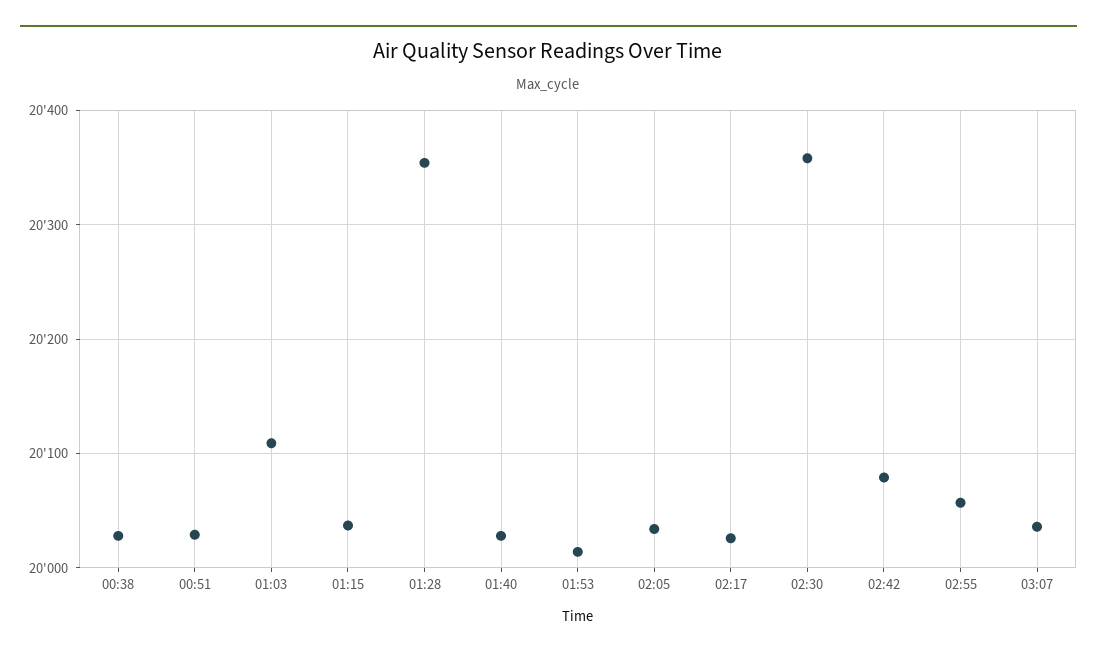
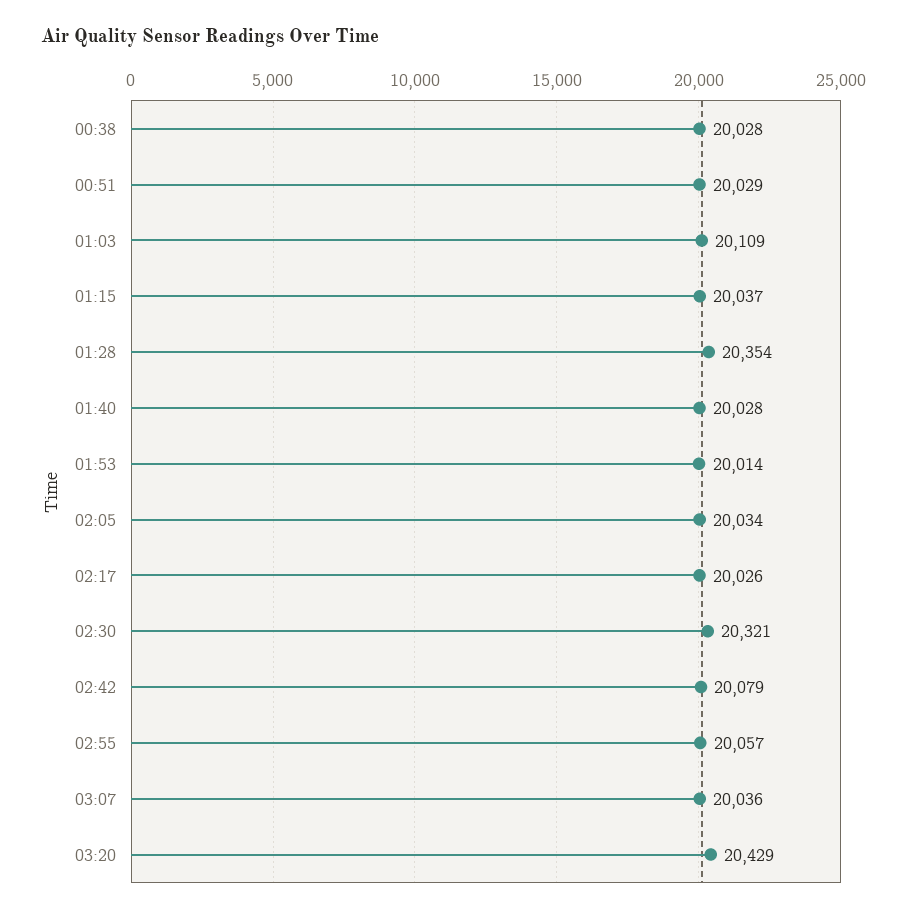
02:30: 20360 -> 20321
03:20: none -> 20429

